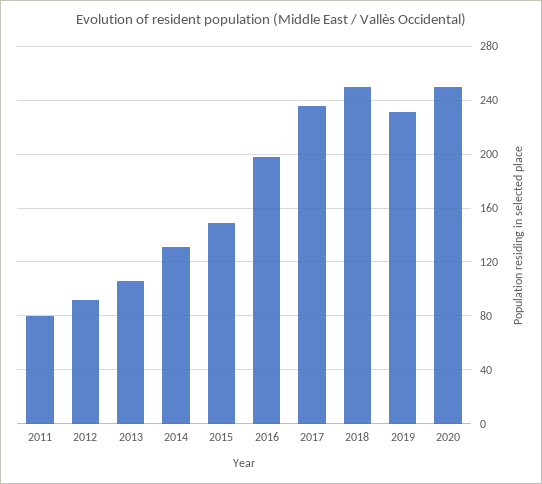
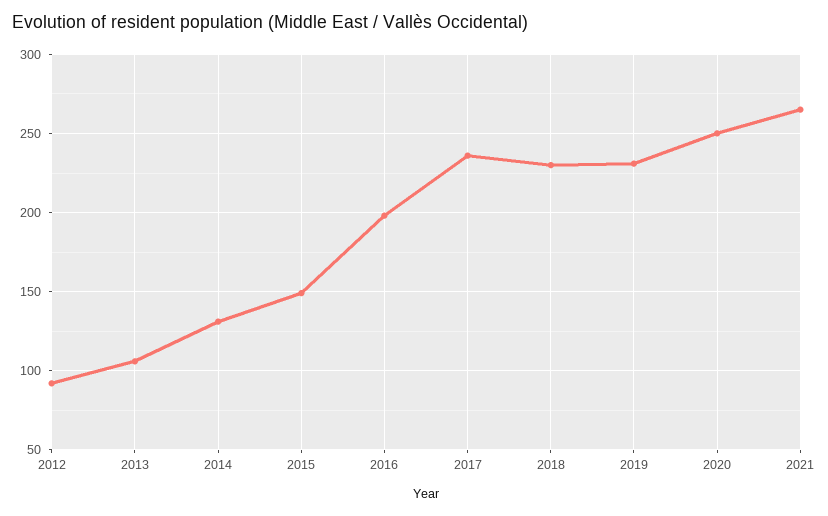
2011: 80 -> none
2018: 250 -> 230
2021: none -> 265

